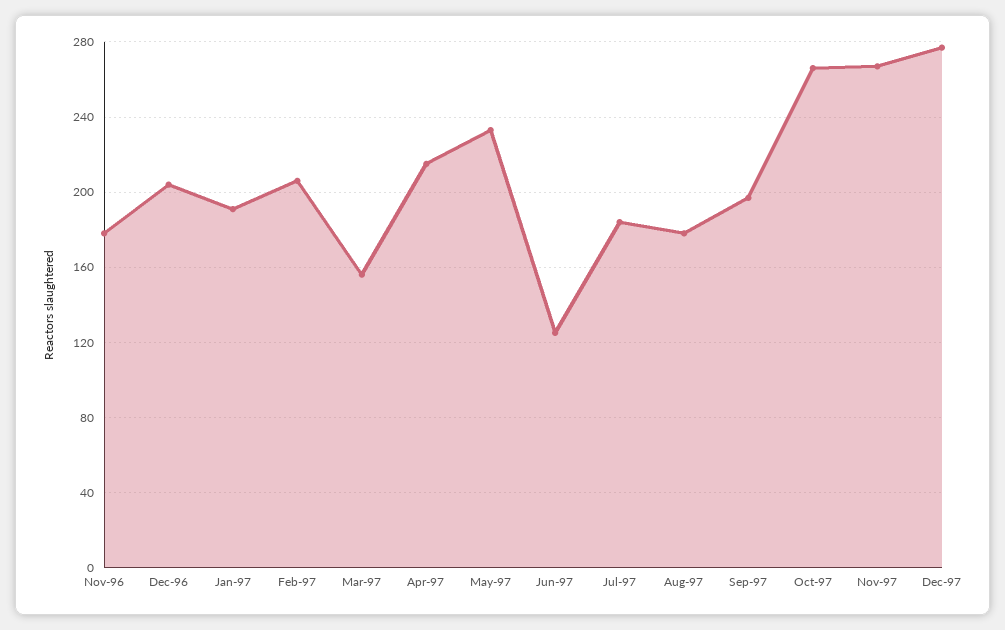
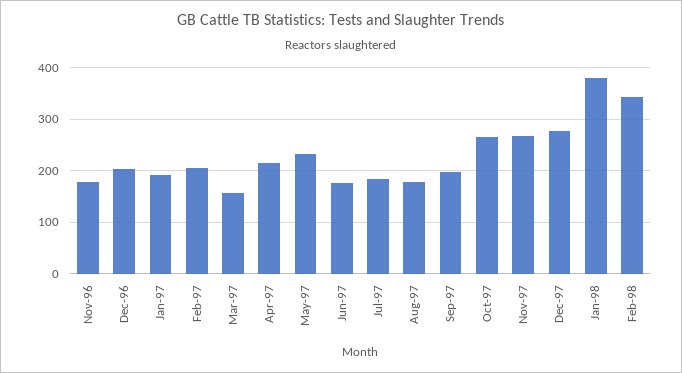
Jun-97: 125 -> 180
Jan-98: none -> 380
Feb-98: none -> 340

